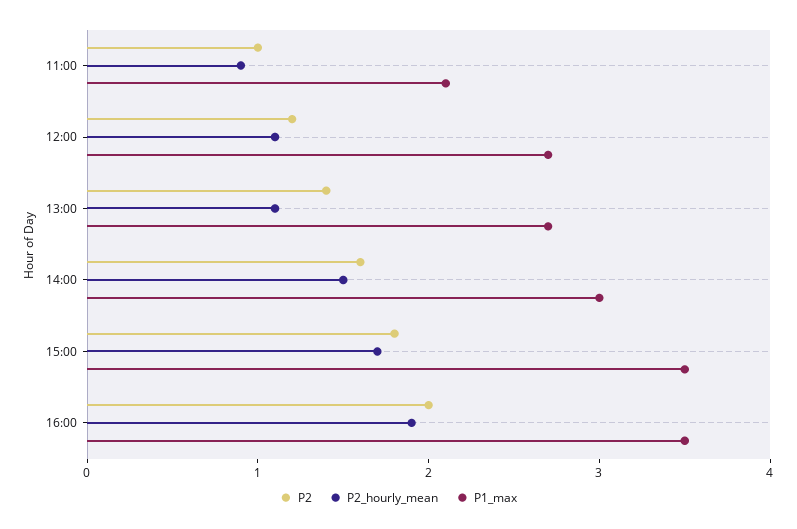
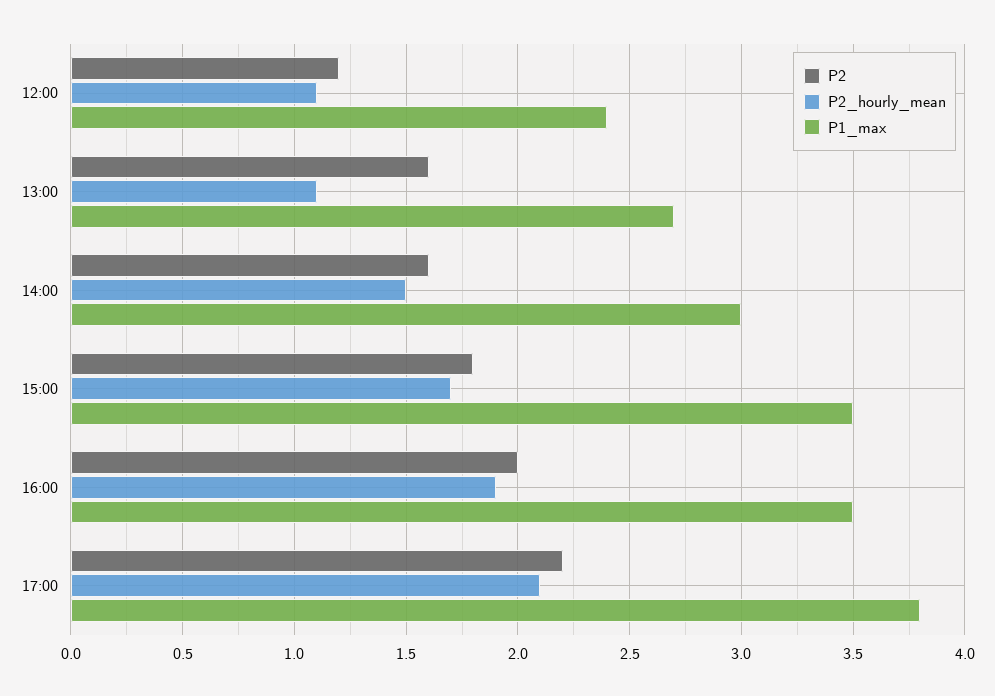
P2, 11:00: 1 -> none
P2_hourly_mean, 11:00: 0.9 -> none
P1_max, 11:00: 2.1 -> none
P1_max, 12:00: 2.7 -> 2.4
P2, 13:00: 1.4 -> 1.6
P2, 17:00: none -> 2.2
P2_hourly_mean, 17:00: none -> 2.1
P1_max, 17:00: none -> 3.8

